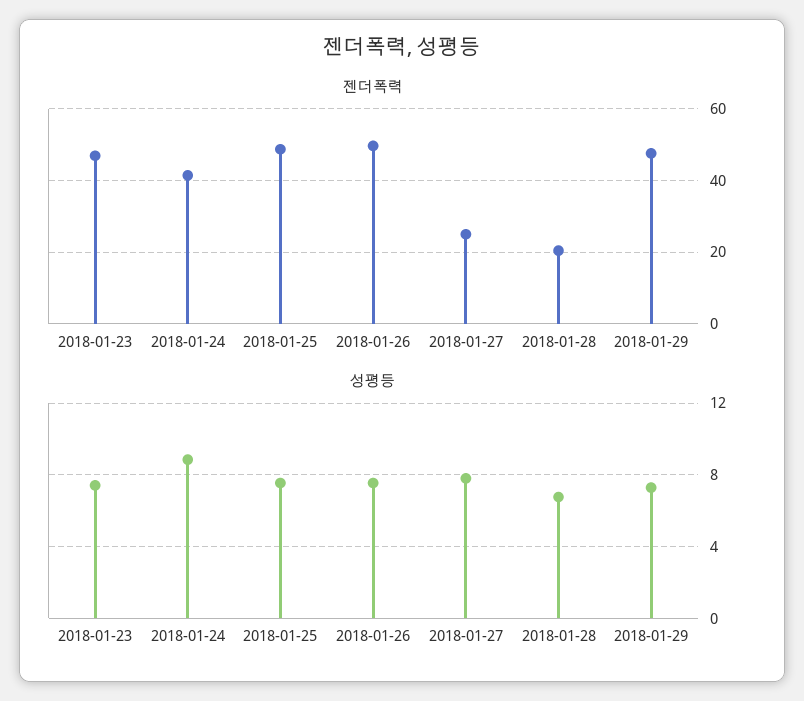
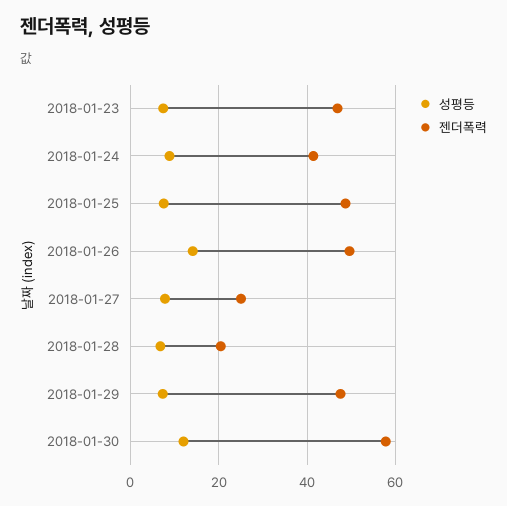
성평등, 2018-01-26: 7.5 -> 14
성평등, 2018-01-30: none -> 12
젠더폭력, 2018-01-30: none -> 58

